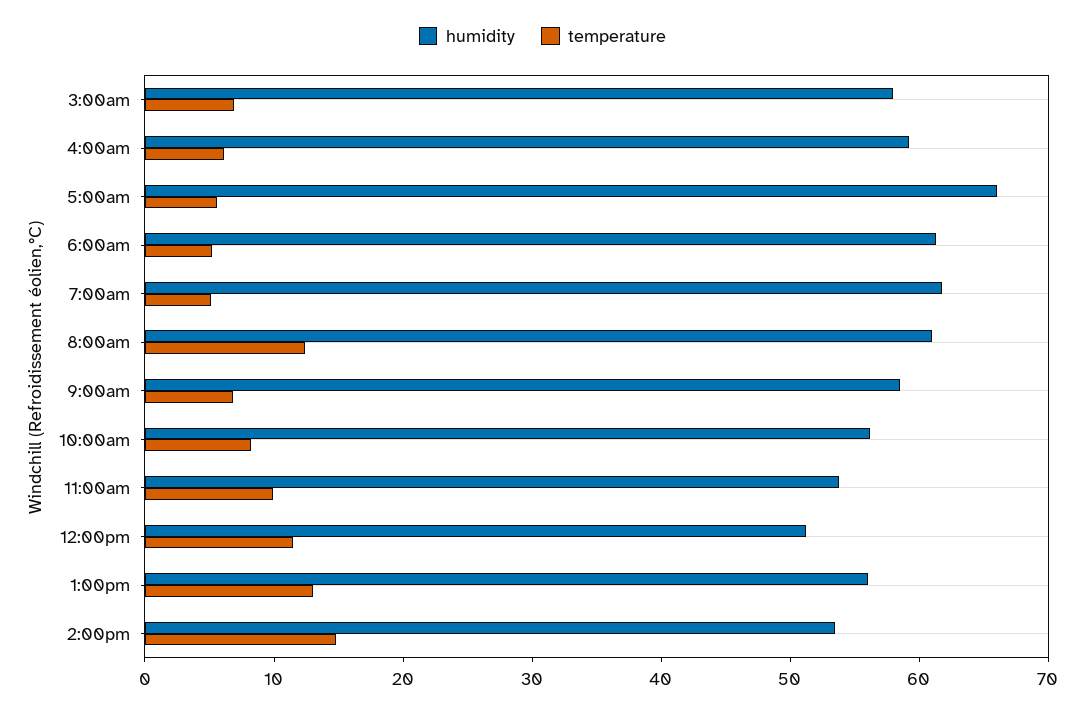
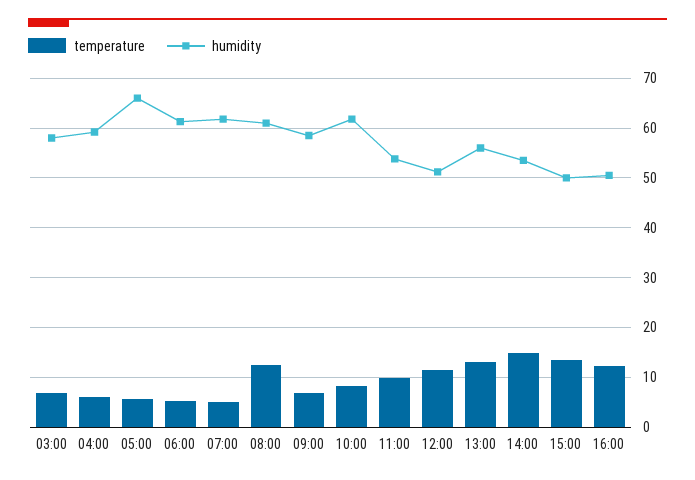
humidity, 10:00am: 56 -> 62
temperature, 15:00: none -> 14
humidity, 15:00: none -> 50
temperature, 16:00: none -> 12
humidity, 16:00: none -> 50

